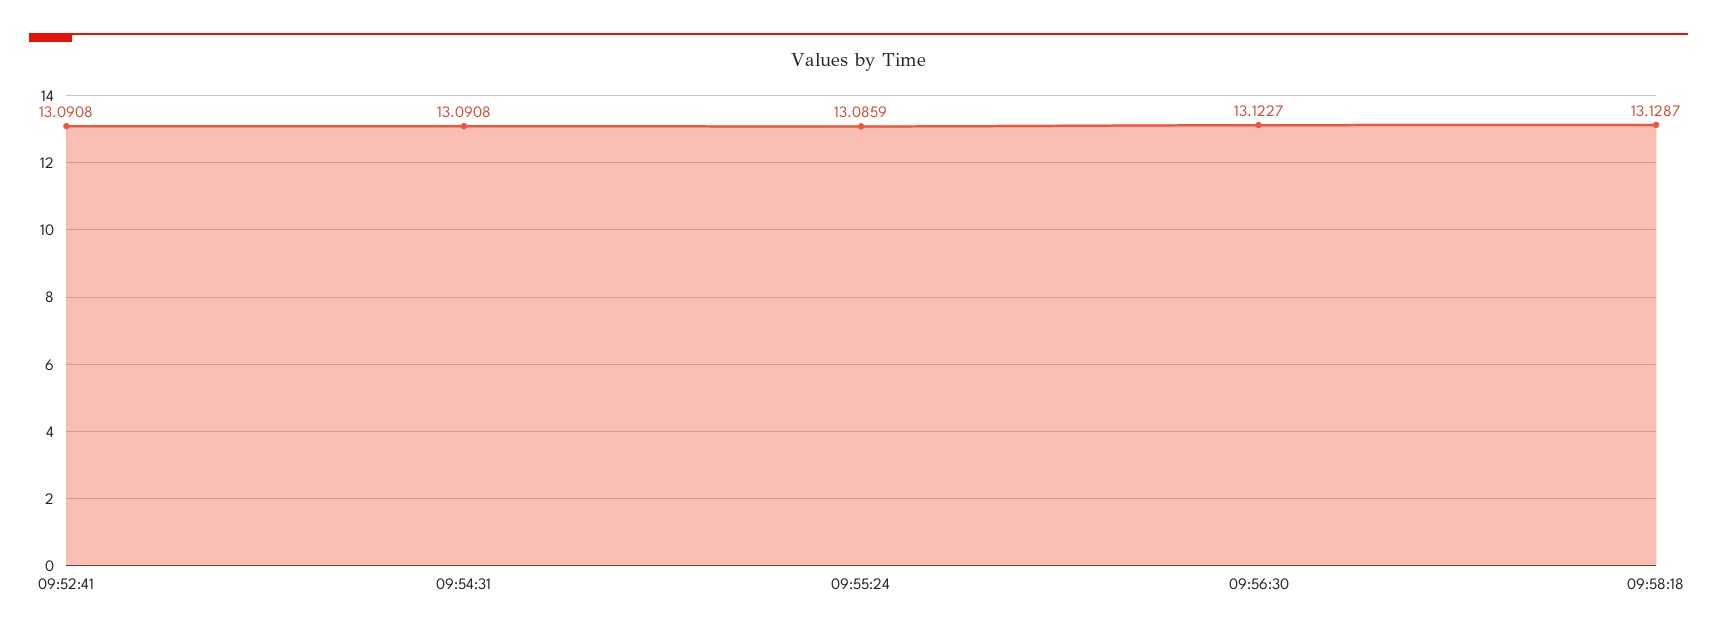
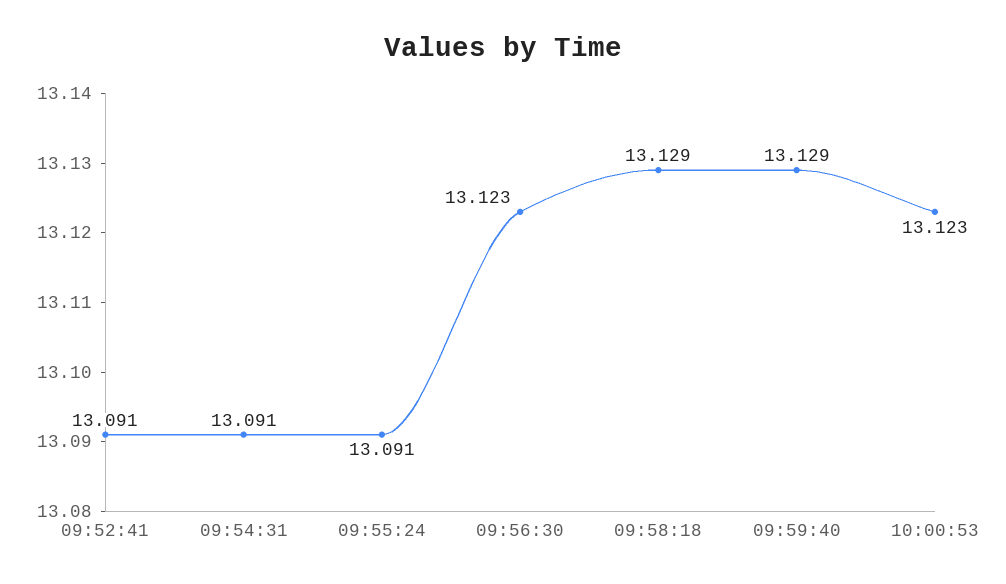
09:55:24: 13.0859 -> 13.091
09:59:40: none -> 13.129
10:00:53: none -> 13.123

